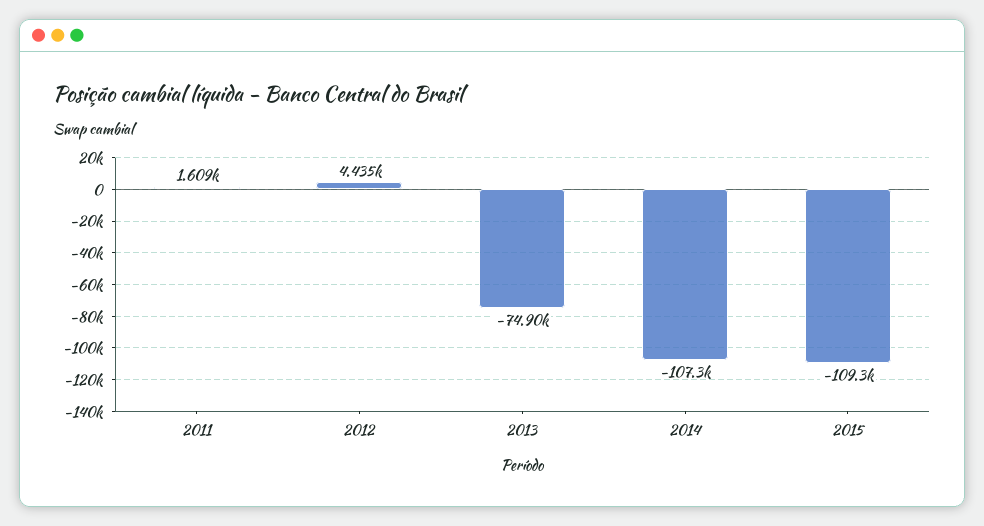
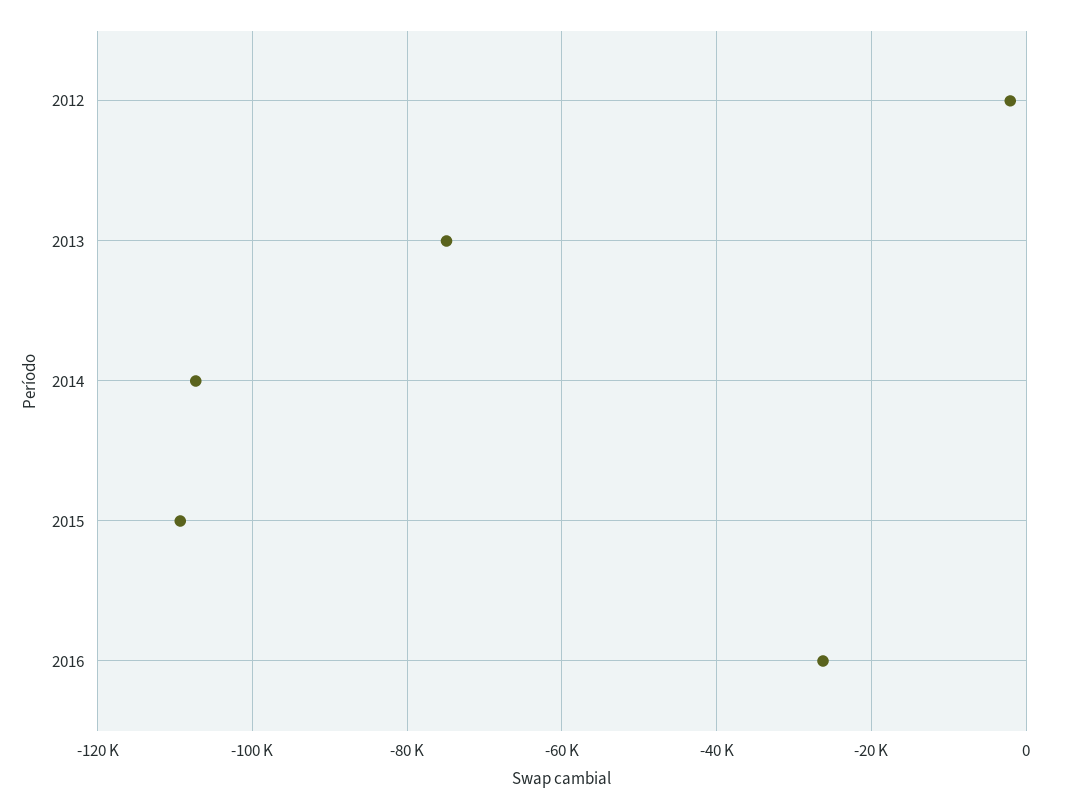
2011: 1609 -> none
2012: 4435 -> -2000
2016: none -> -26000

